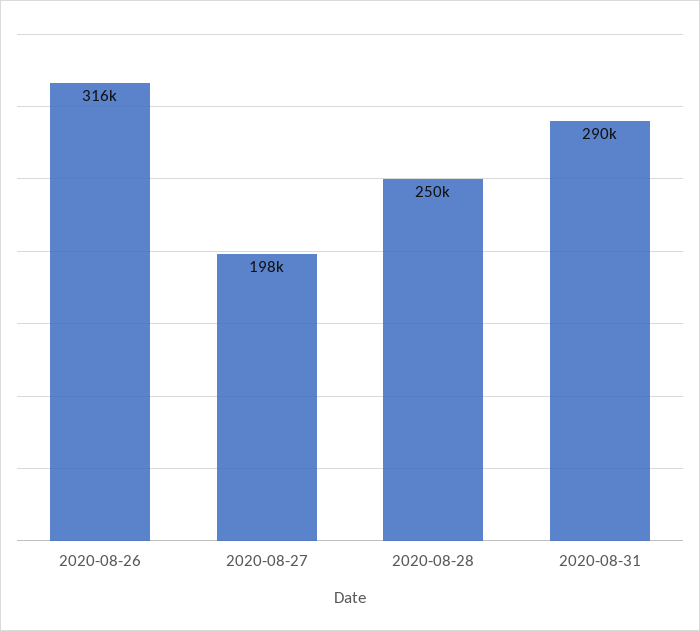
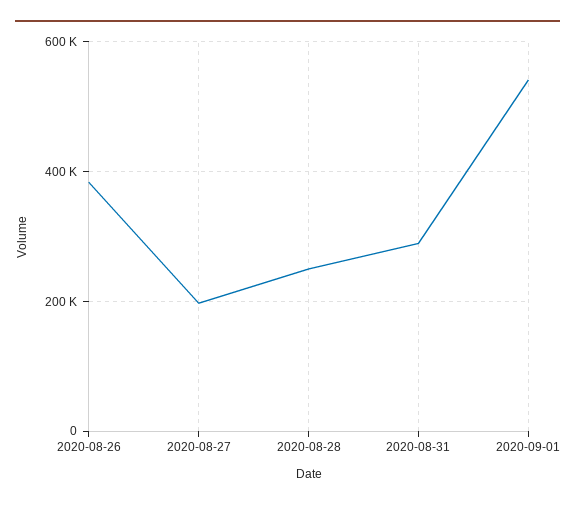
2020-08-26: 316000 -> 380000
2020-09-01: none -> 540000

